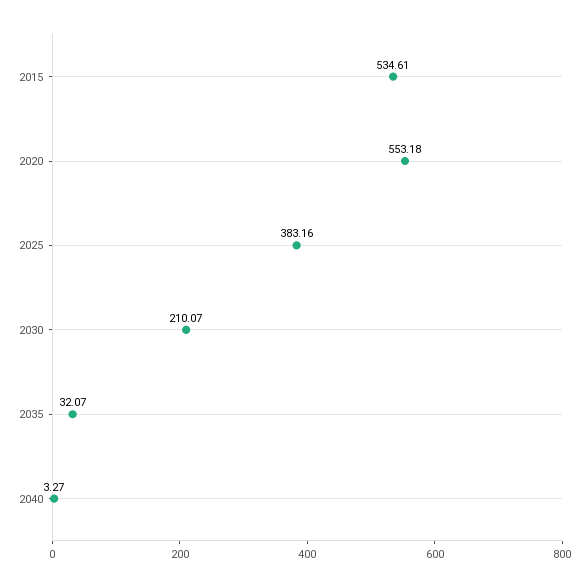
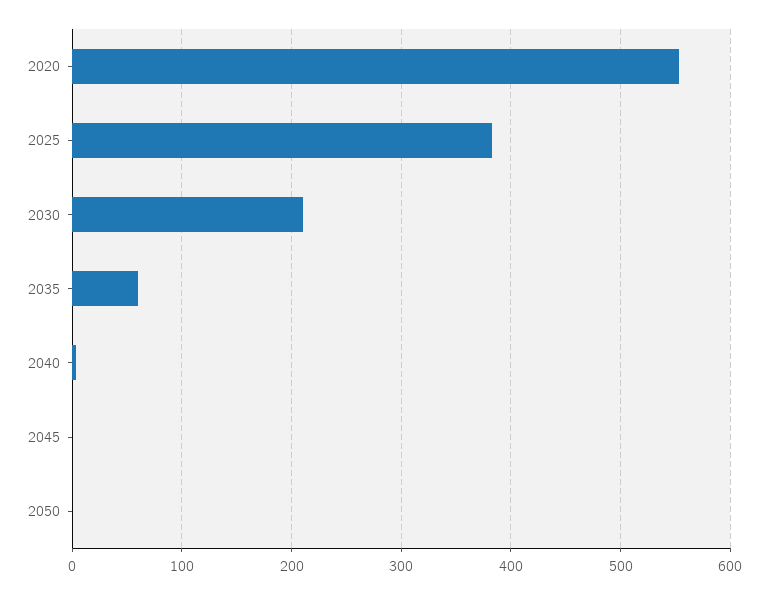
2015: 534.61 -> none
2035: 32.07 -> 60
2045: none -> 0
2050: none -> 0

